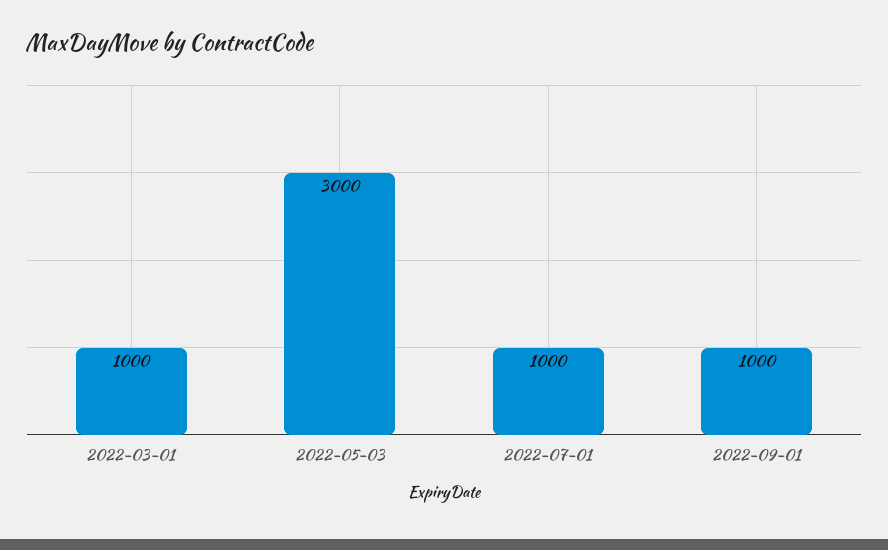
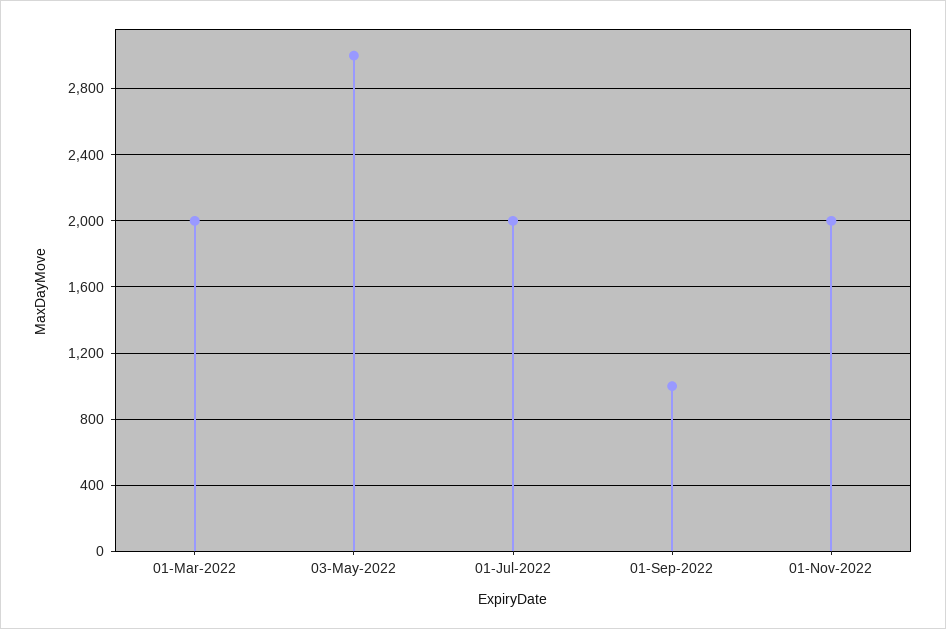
2022-03-01: 1000 -> 2000
2022-07-01: 1000 -> 2000
01-Nov-2022: none -> 2000

